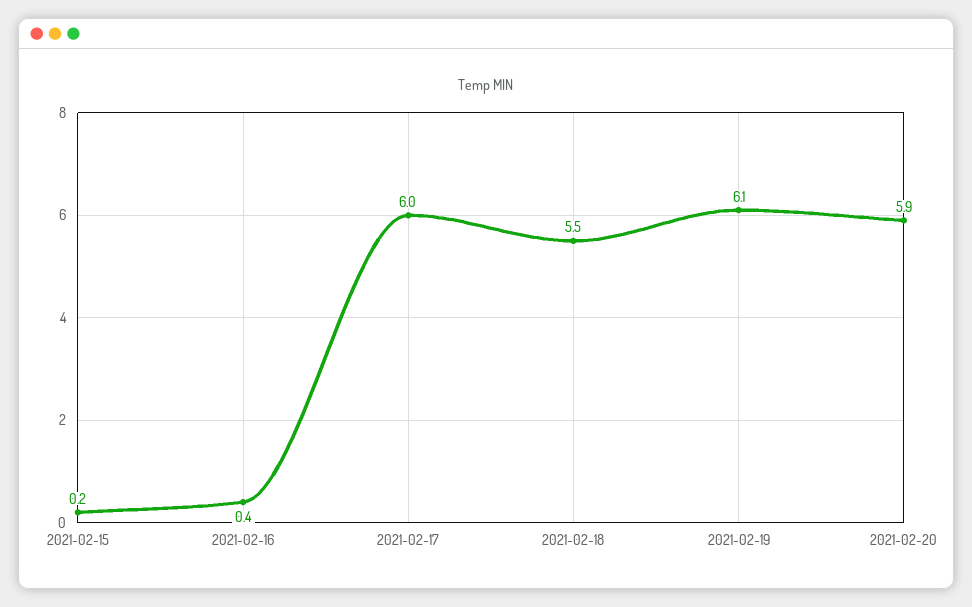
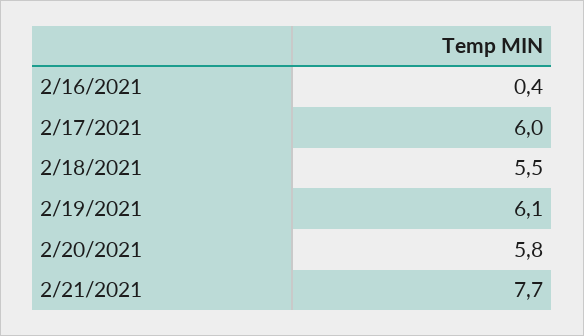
2021-02-15: 0.2 -> none
2021-02-20: 5.9 -> 5.8
2/21/2021: none -> 7.7

